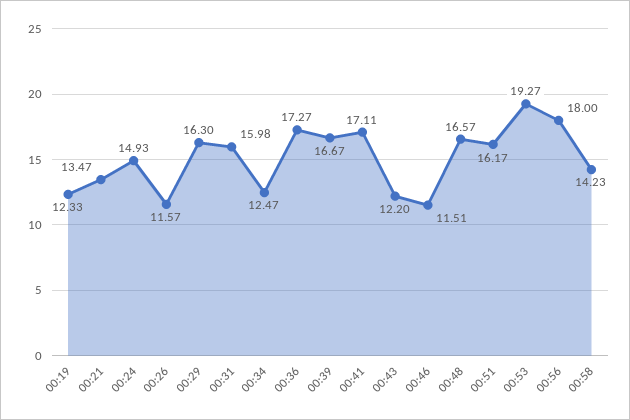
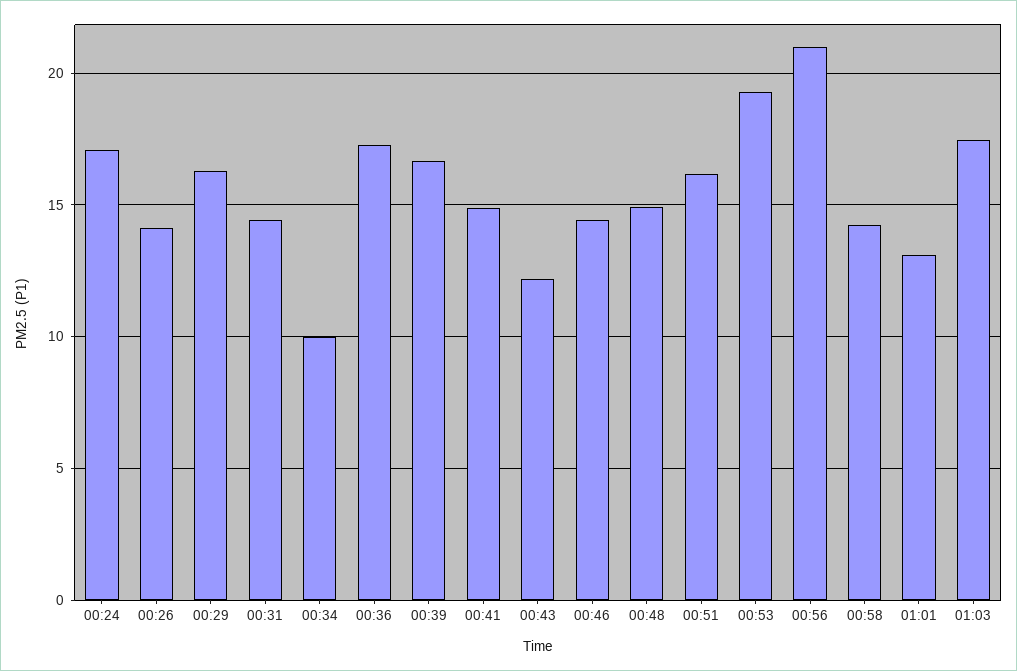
00:19: 12.33 -> none
00:21: 13.47 -> none
00:24: 14.93 -> 17
00:26: 11.57 -> 14
00:31: 15.98 -> 14.5
00:34: 12.47 -> 10
00:41: 17.11 -> 15
00:46: 11.51 -> 14.5
00:48: 16.57 -> 15
00:56: 18 -> 21
01:01: none -> 13
01:03: none -> 17.5

